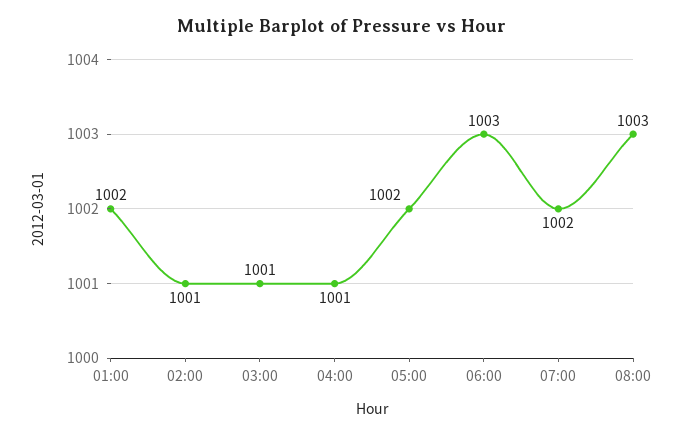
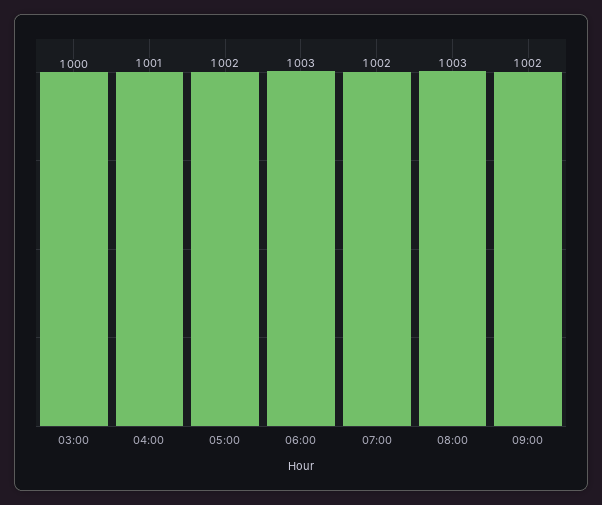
01:00: 1002 -> none
02:00: 1001 -> none
03:00: 1001 -> 1000
09:00: none -> 1002

